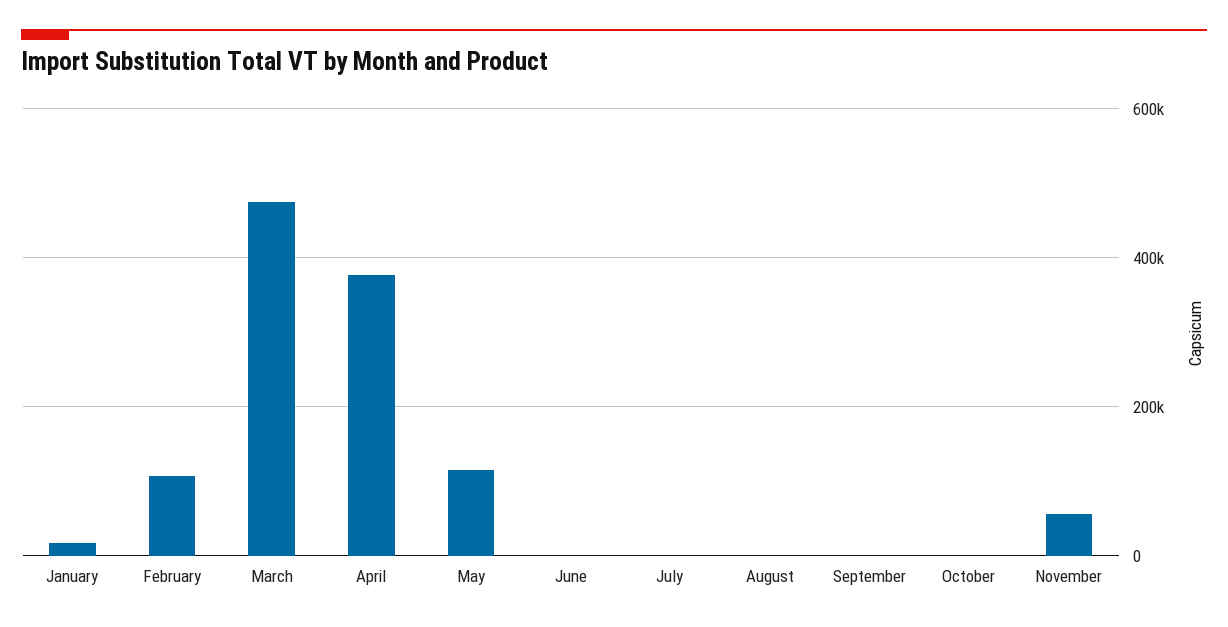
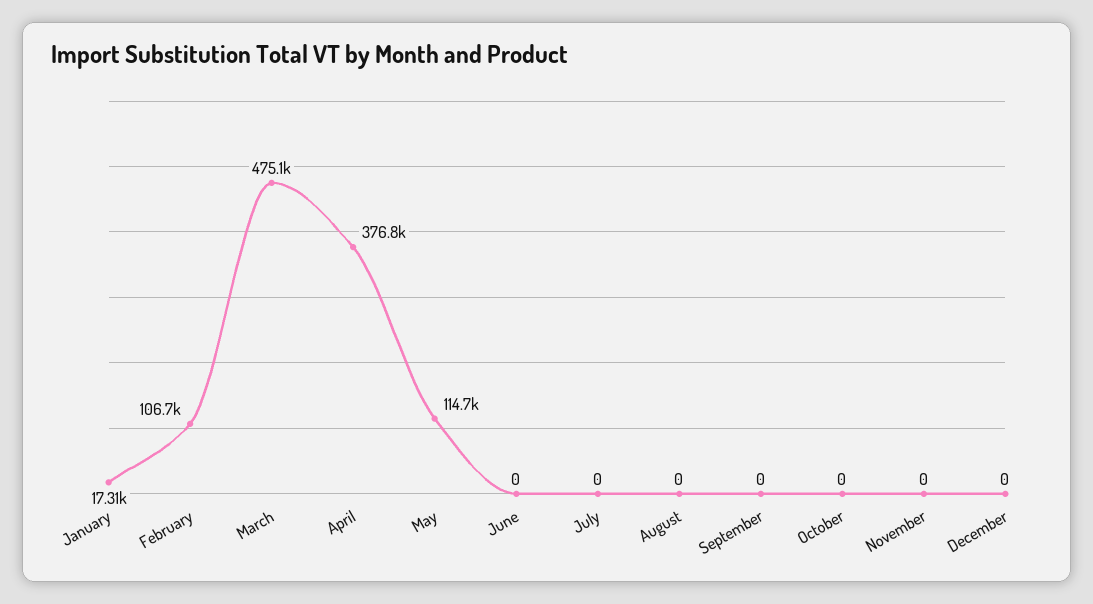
November: 60000 -> 0
December: none -> 0

